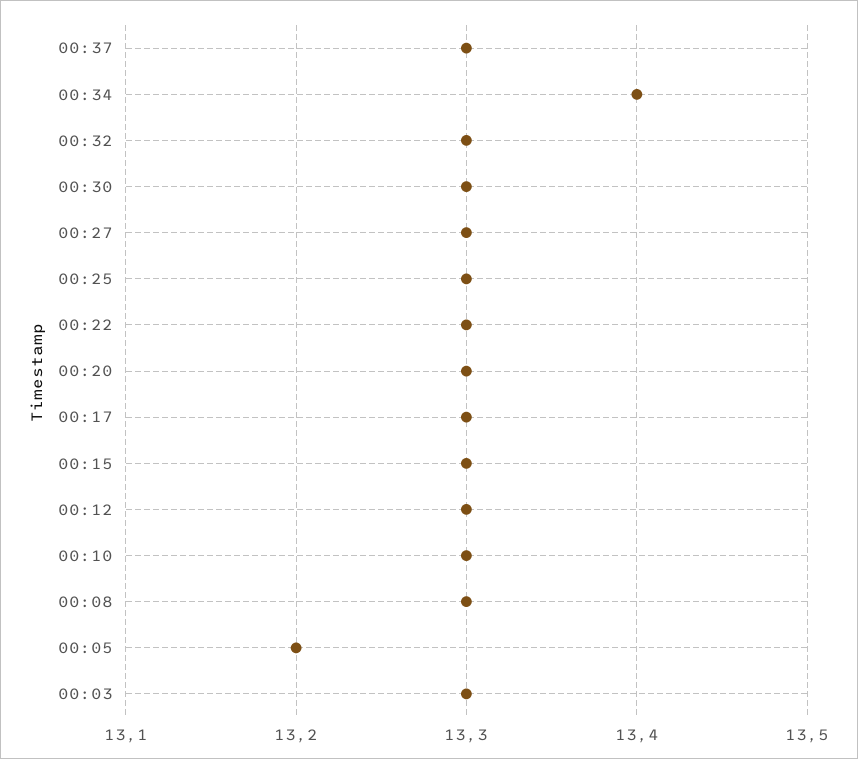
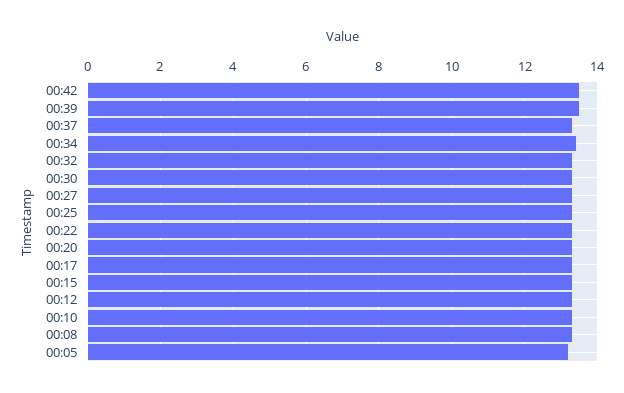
00:03: 13.3 -> none
00:42: none -> 13.5
00:39: none -> 13.5

